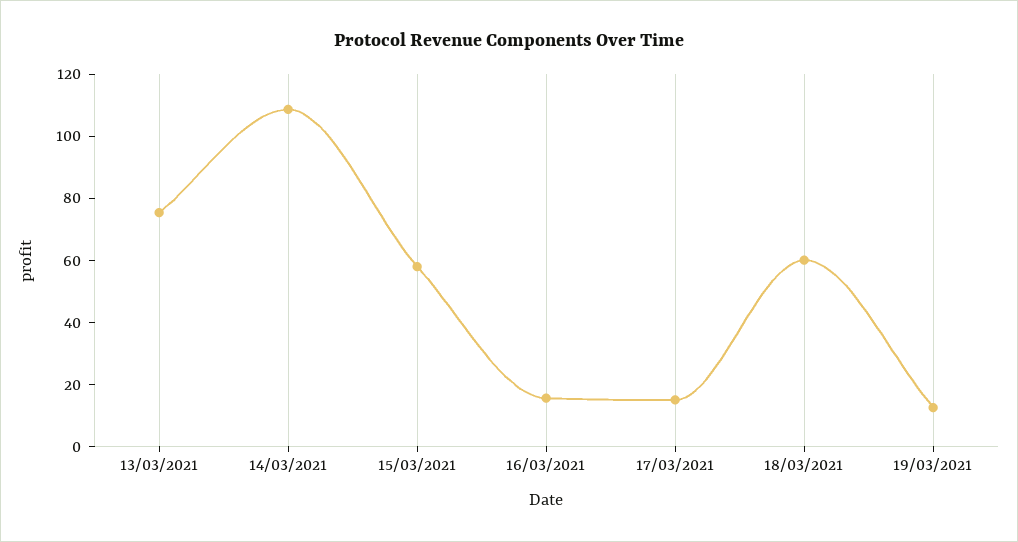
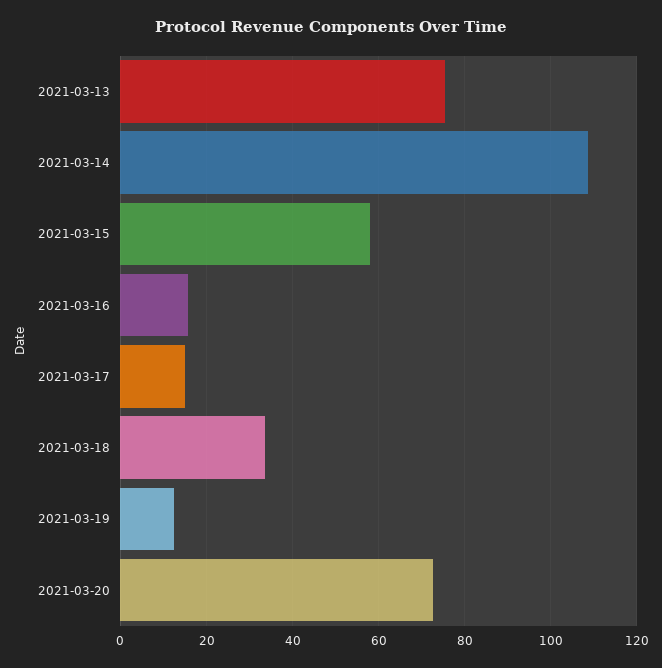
18/03/2021: 60 -> 34
2021-03-20: none -> 72

